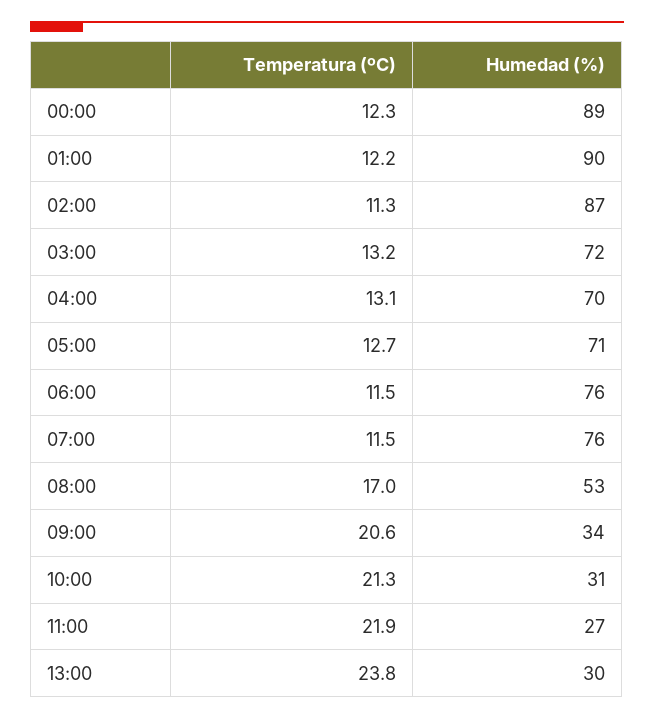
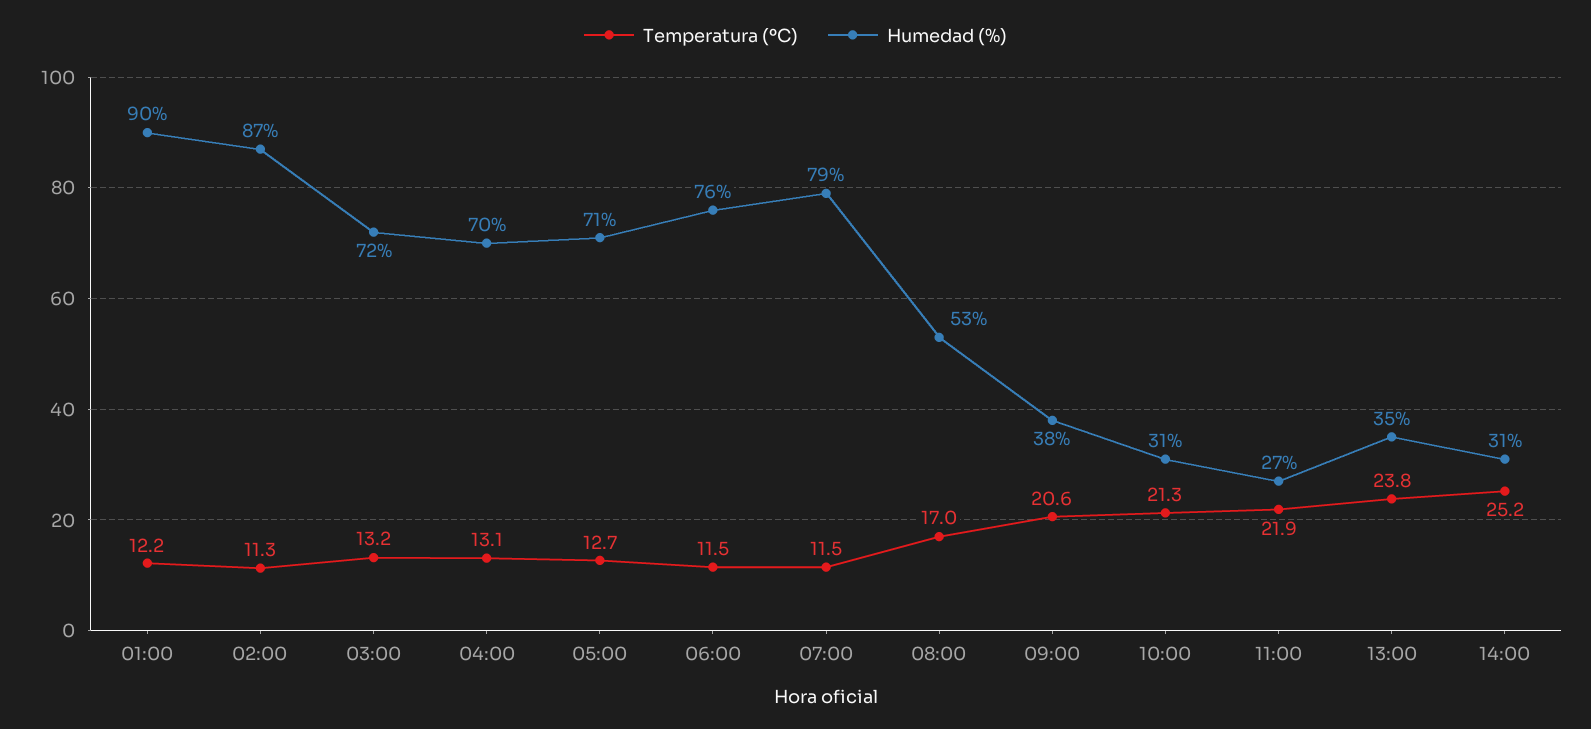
Temperatura (ºC), 00:00: 12.3 -> none
Humedad (%), 00:00: 89 -> none
Humedad (%), 07:00: 76 -> 79
Humedad (%), 09:00: 34 -> 38
Humedad (%), 13:00: 30 -> 35
Temperatura (ºC), 14:00: none -> 25.2
Humedad (%), 14:00: none -> 31

